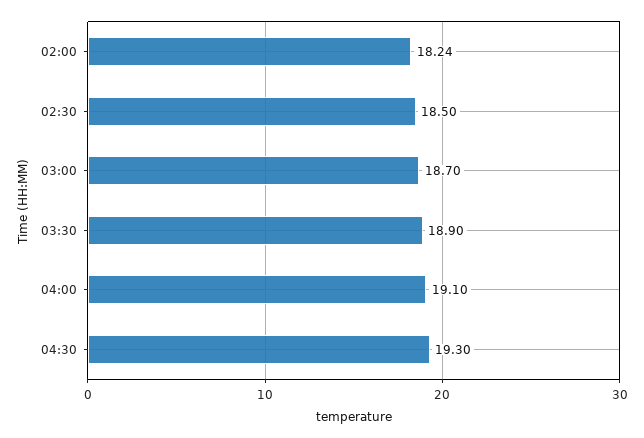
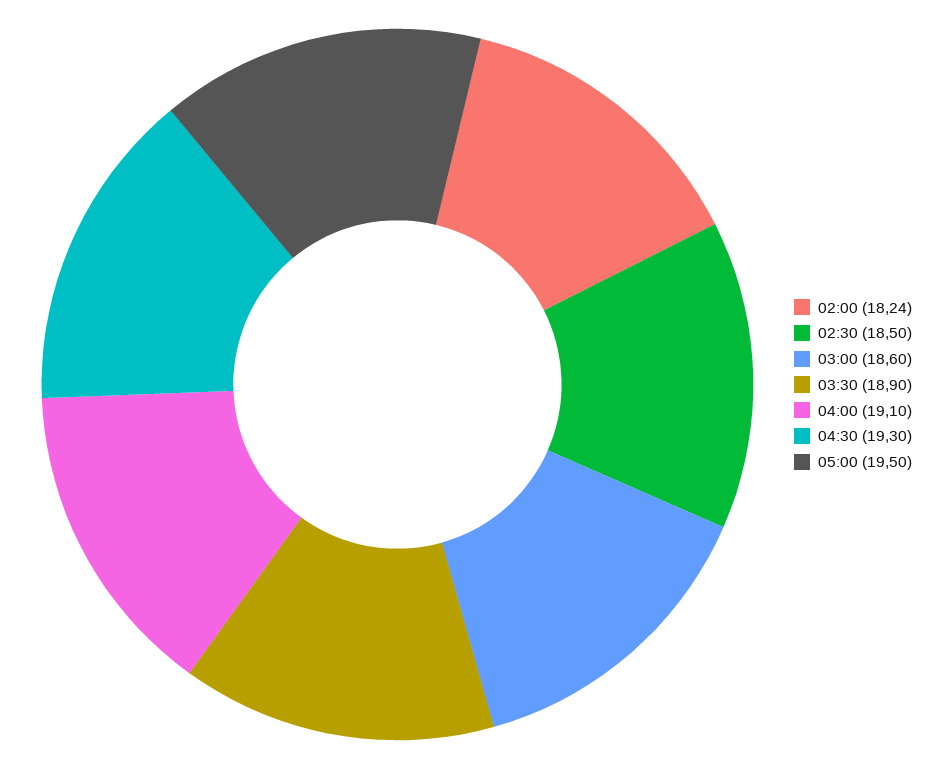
03:00: 18.7 -> 18.6
05:00: none -> 19.5

